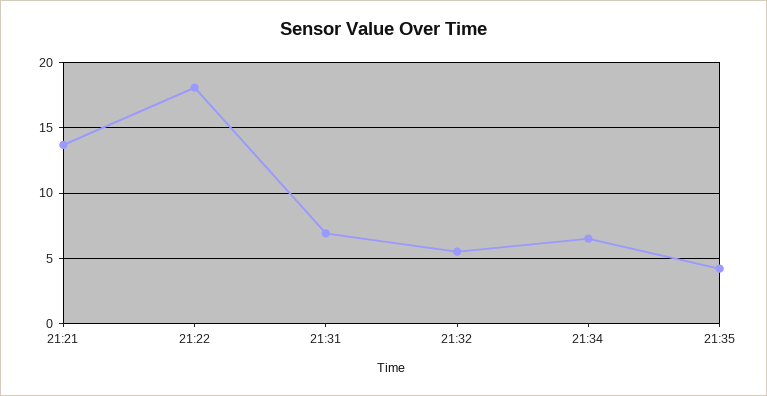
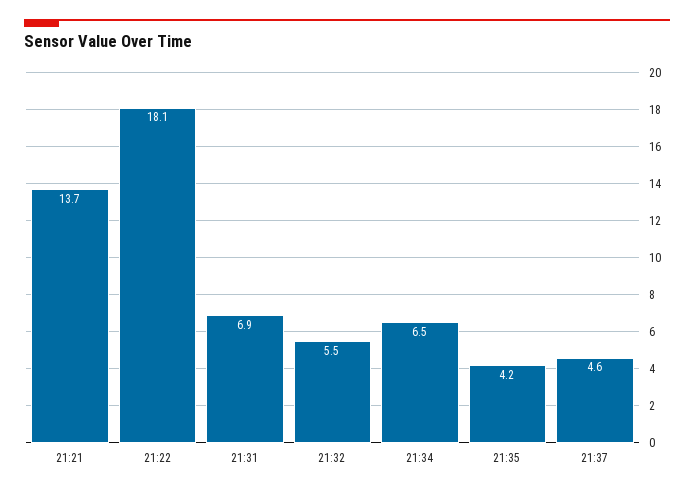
21:37: none -> 4.6

